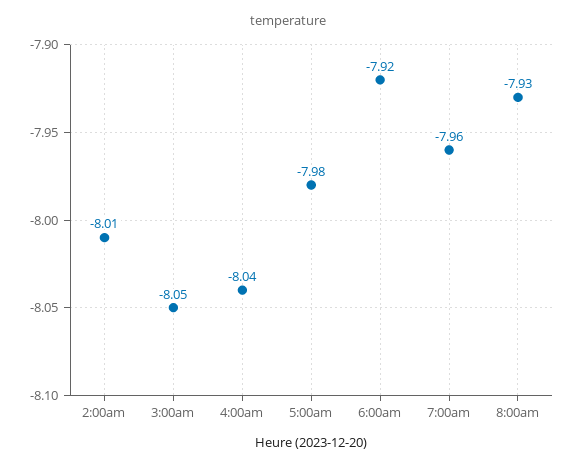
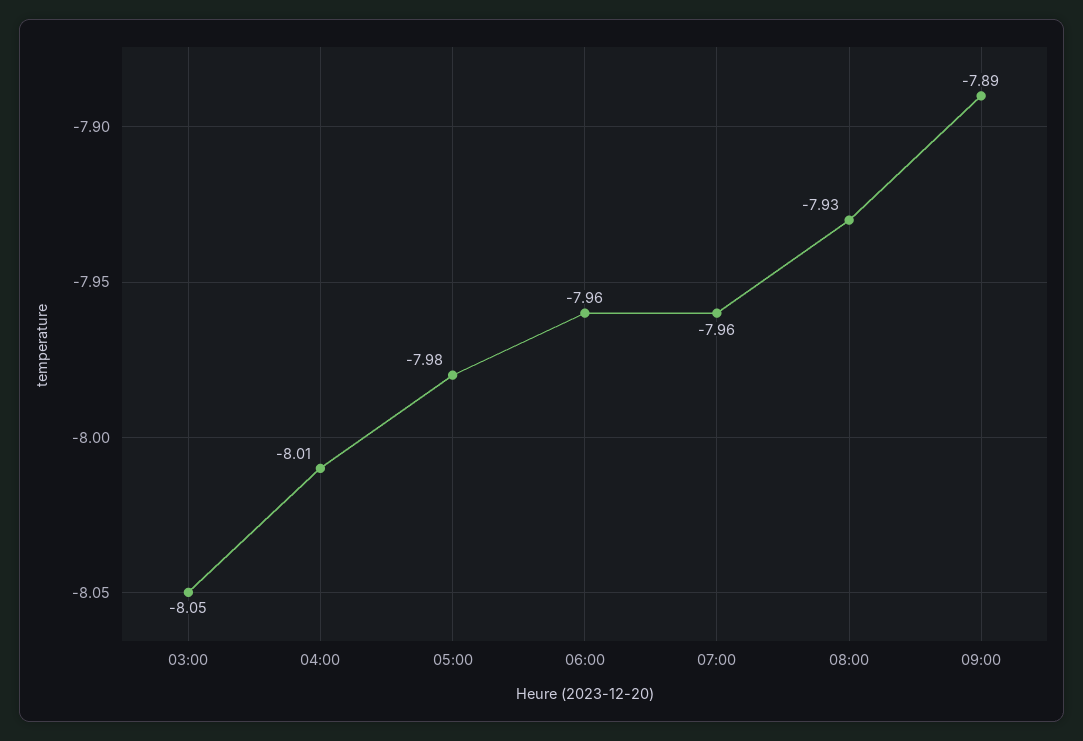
2:00am: -8.01 -> none
4:00am: -8.04 -> -8.01
6:00am: -7.92 -> -7.96
09:00: none -> -7.89

